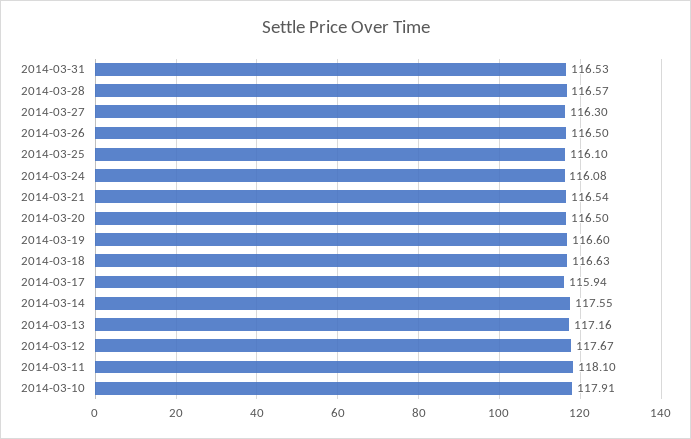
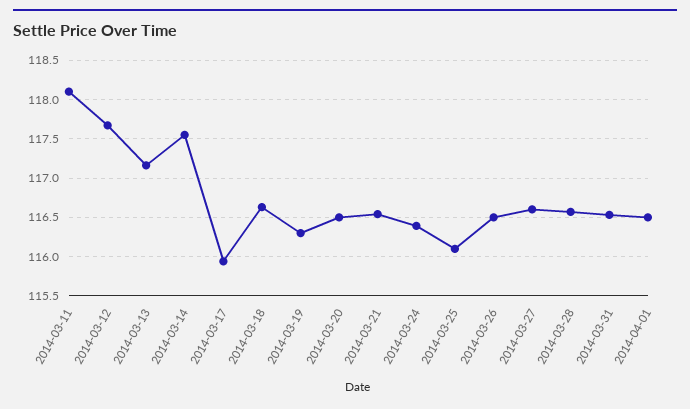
2014-03-27: 116.3 -> 116.6
2014-03-24: 116.08 -> 116.4
2014-03-19: 116.6 -> 116.3
2014-03-10: 117.91 -> none
2014-04-01: none -> 116.5

